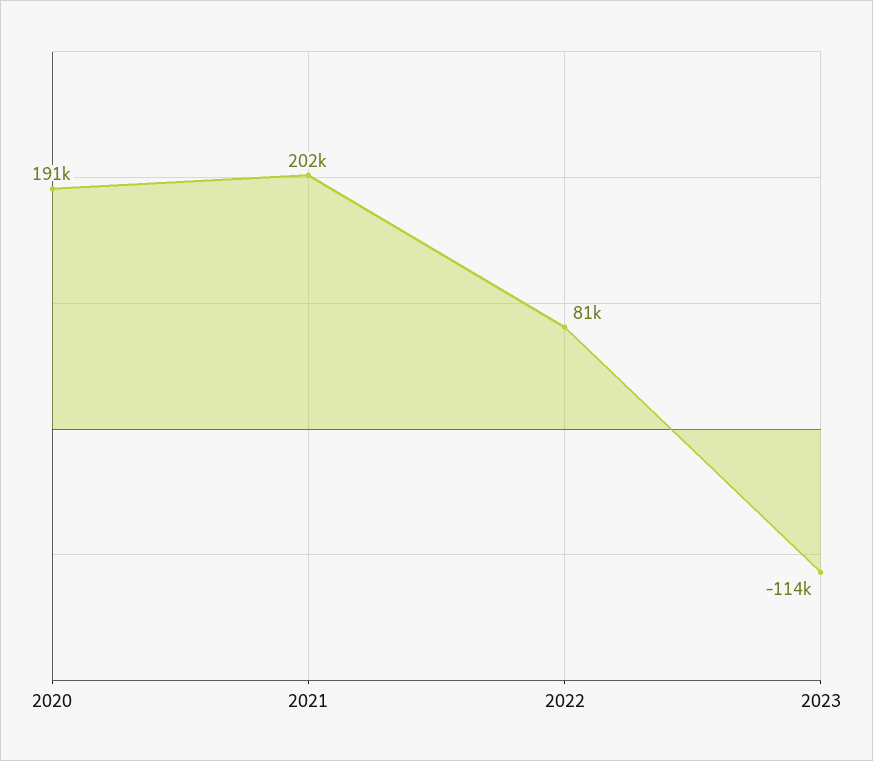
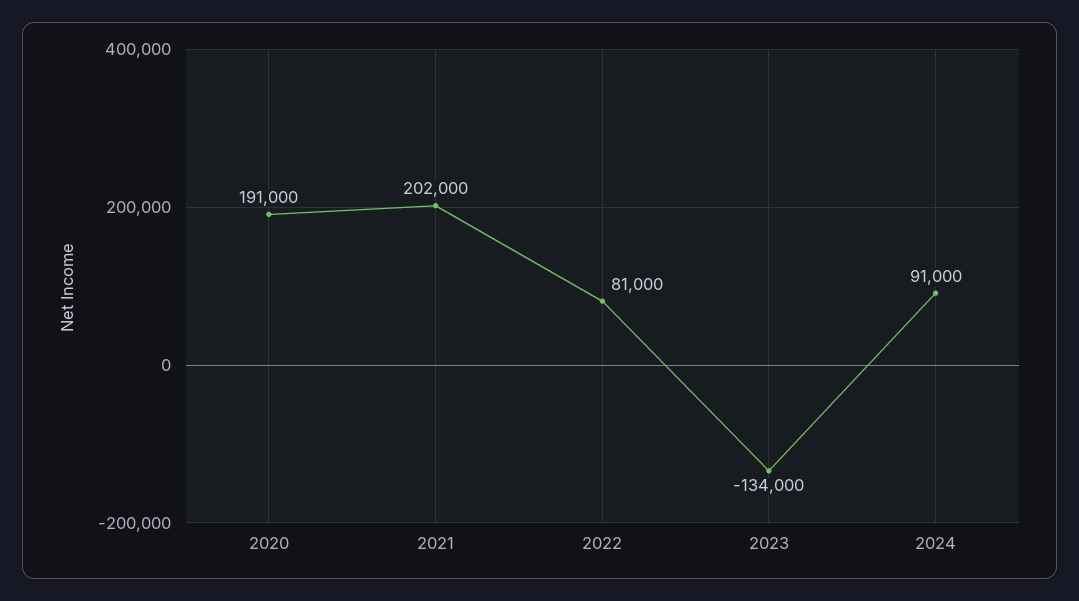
2023: -114000 -> -134000
2024: none -> 91000

